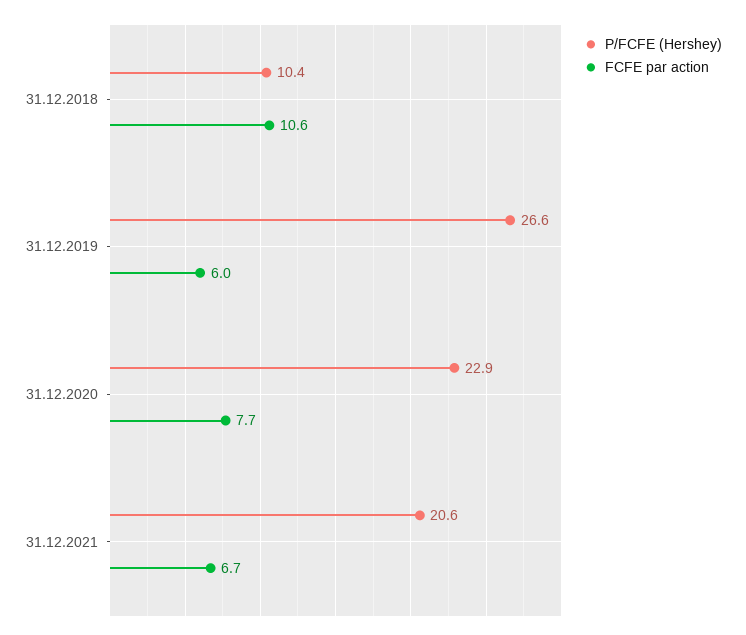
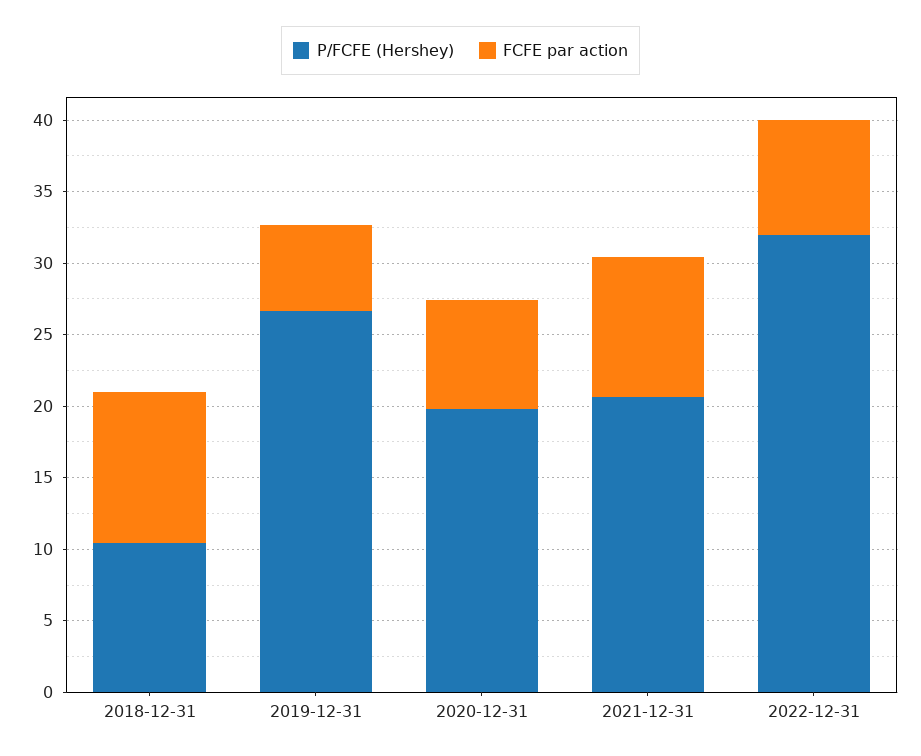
P/FCFE (Hershey), 31.12.2020: 22.9 -> 20
FCFE par action, 31.12.2021: 6.7 -> 10
P/FCFE (Hershey), 2022-12-31: none -> 32
FCFE par action, 2022-12-31: none -> 8

